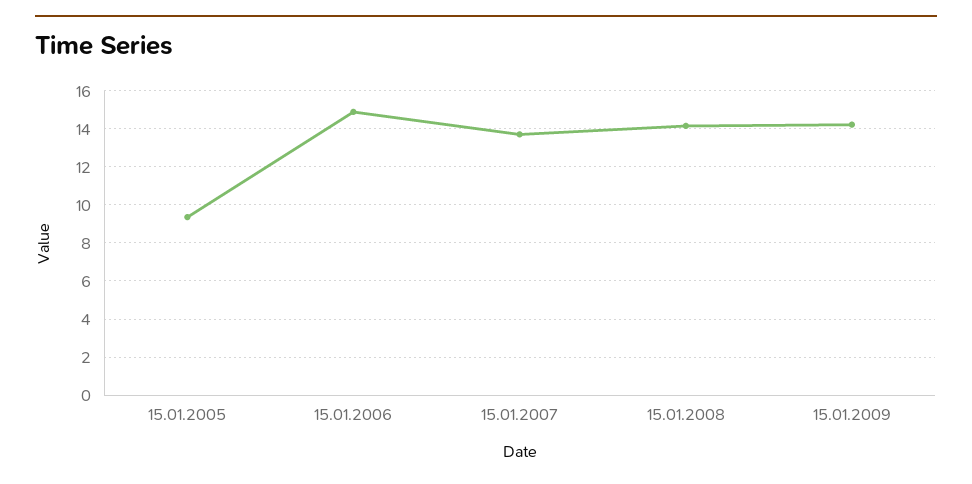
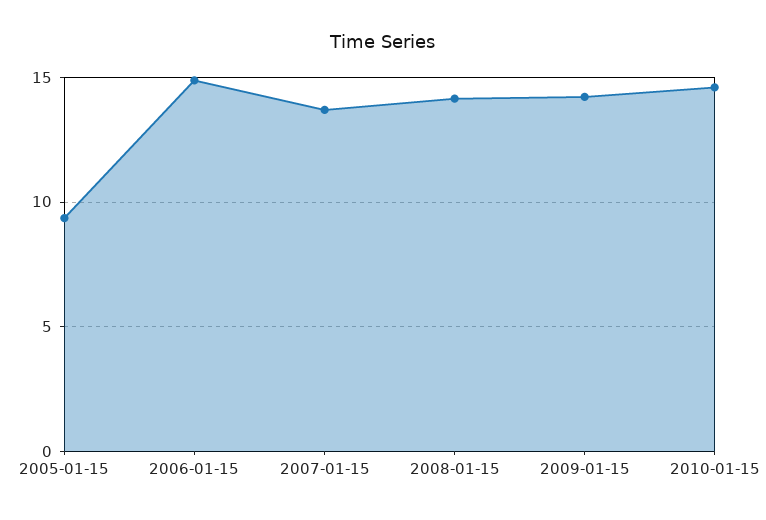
2010-01-15: none -> 14.5

